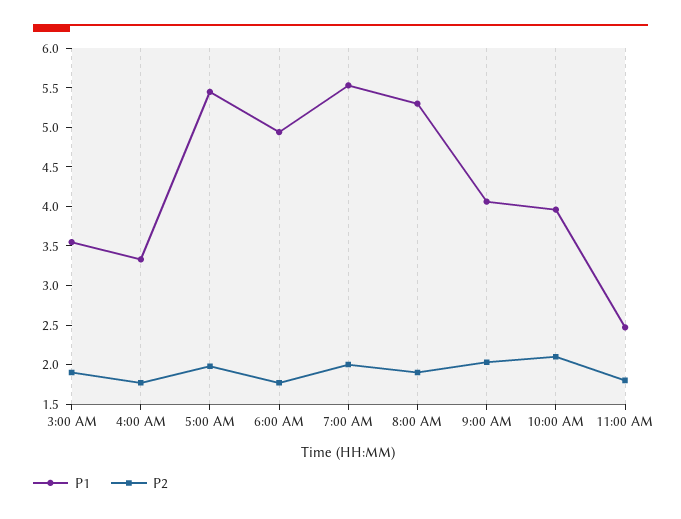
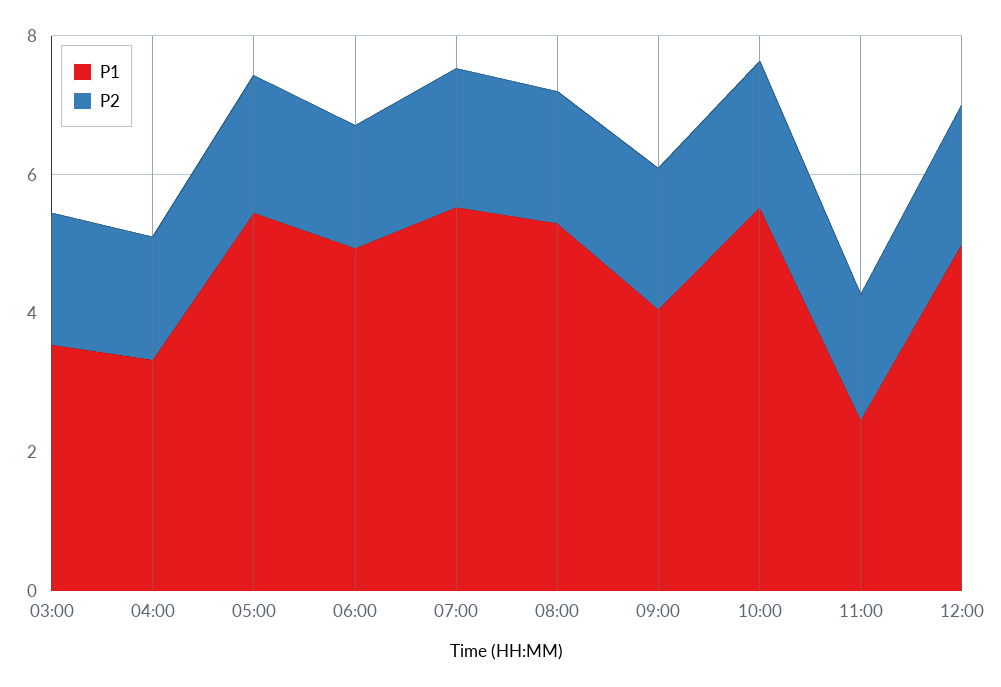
P1, 10:00 AM: 4 -> 5.5
P1, 12:00: none -> 5
P2, 12:00: none -> 2

